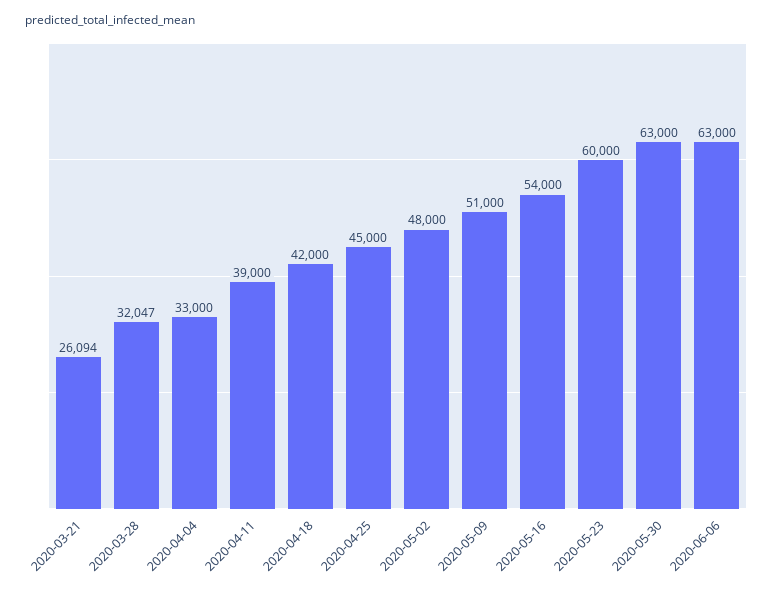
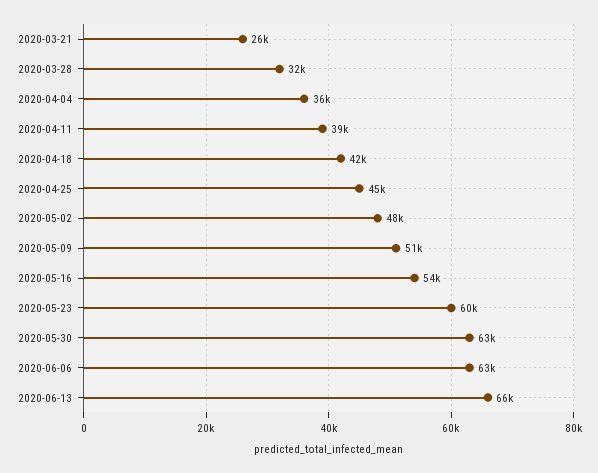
2020-04-04: 33000 -> 36000
2020-06-13: none -> 66000

